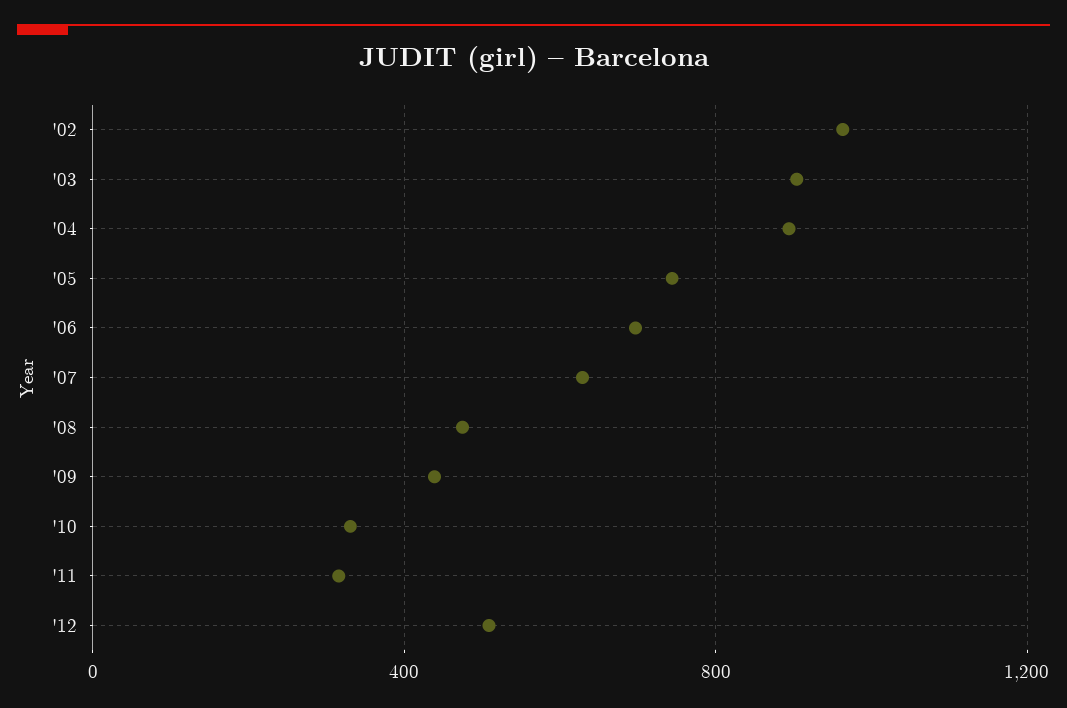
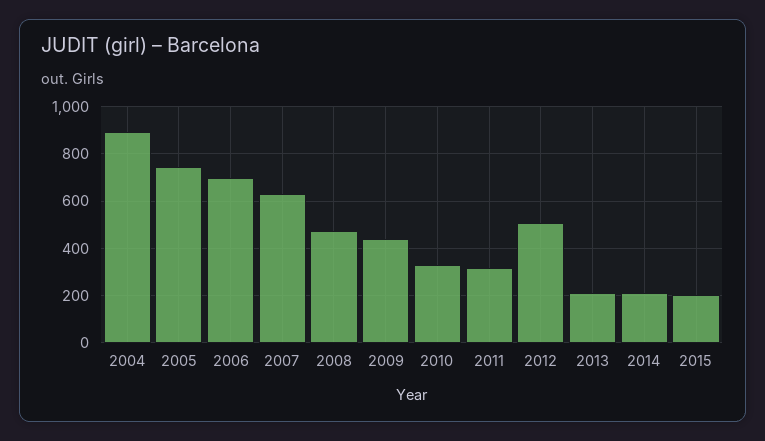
'02: 950 -> none
'03: 900 -> none
2013: none -> 200
2014: none -> 200
2015: none -> 200

